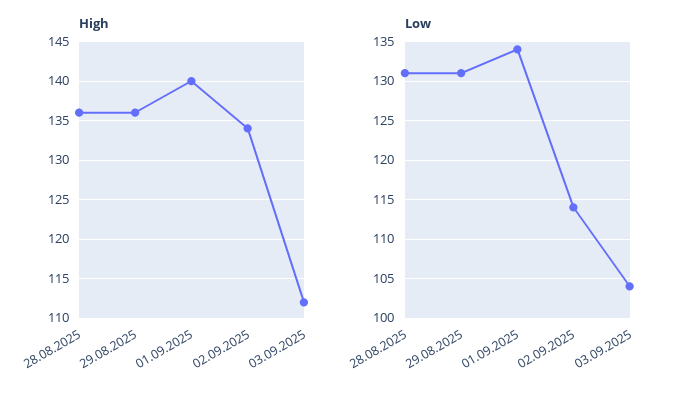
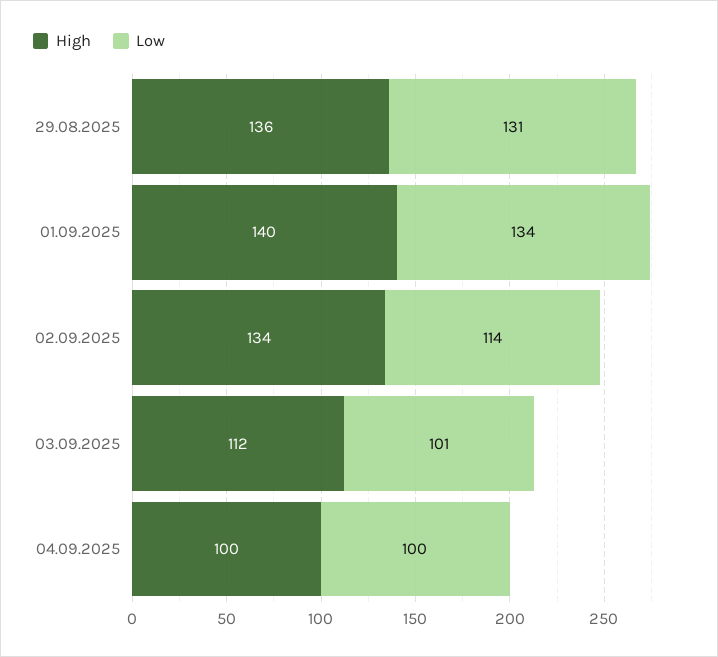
High, 28.08.2025: 136 -> none
Low, 28.08.2025: 131 -> none
Low, 03.09.2025: 104 -> 101
High, 04.09.2025: none -> 100
Low, 04.09.2025: none -> 100

